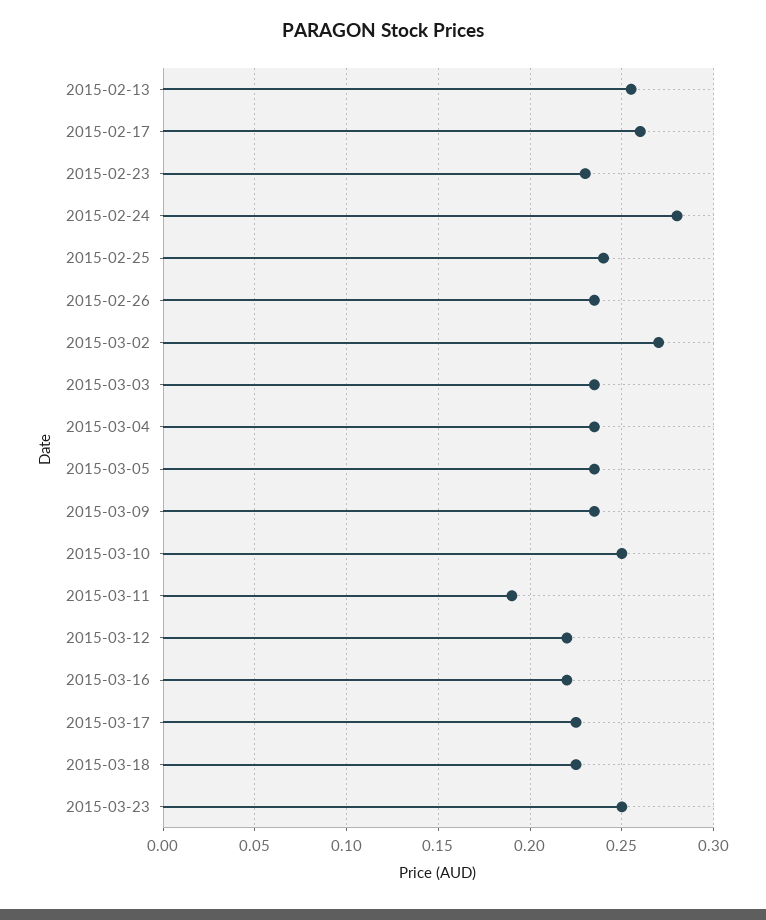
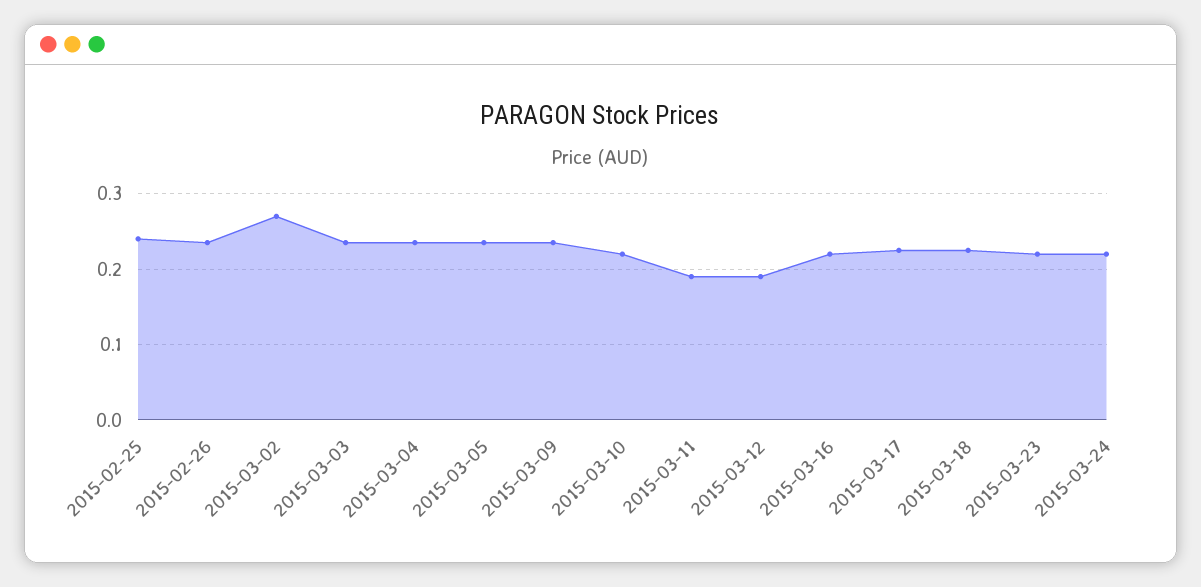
2015-02-13: 0.255 -> none
2015-02-17: 0.26 -> none
2015-02-23: 0.23 -> none
2015-02-24: 0.28 -> none
2015-03-10: 0.25 -> 0.22
2015-03-12: 0.22 -> 0.19
2015-03-23: 0.25 -> 0.22
2015-03-24: none -> 0.22

